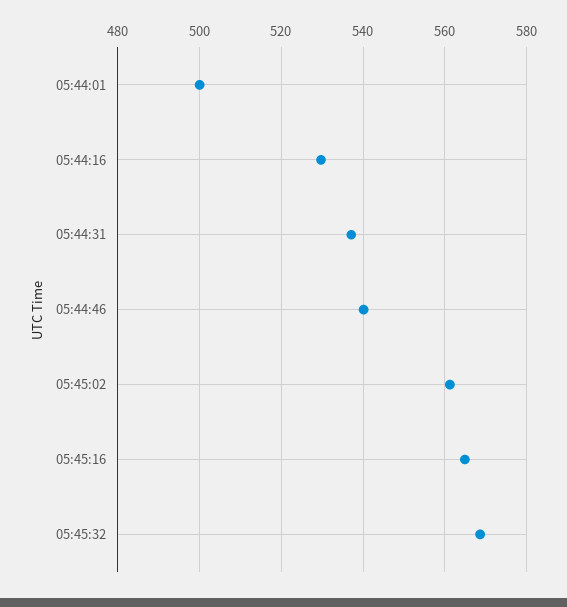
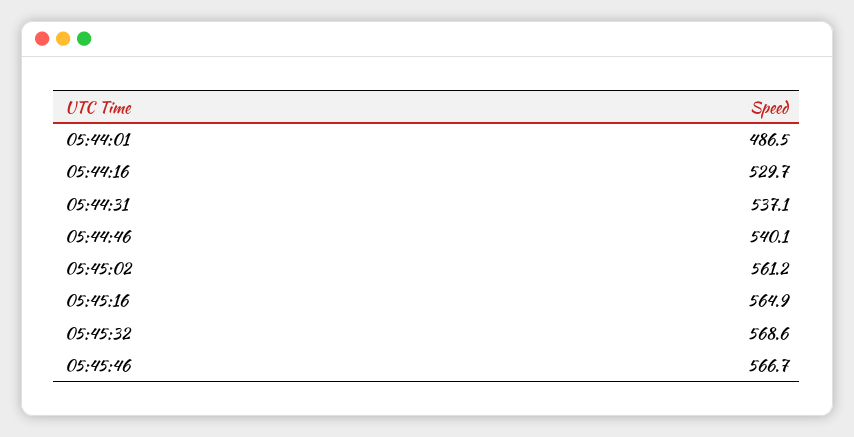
05:44:01: 500 -> 486.5
05:45:46: none -> 566.7

